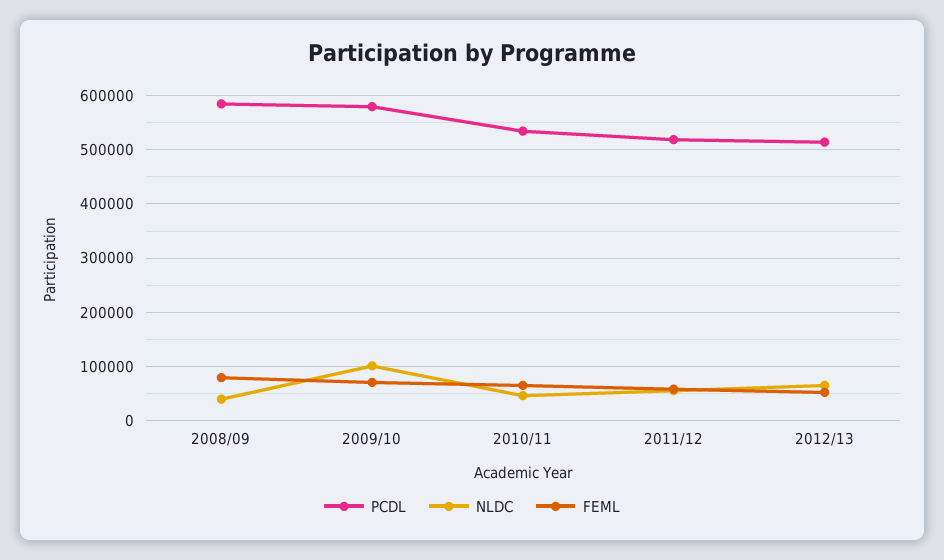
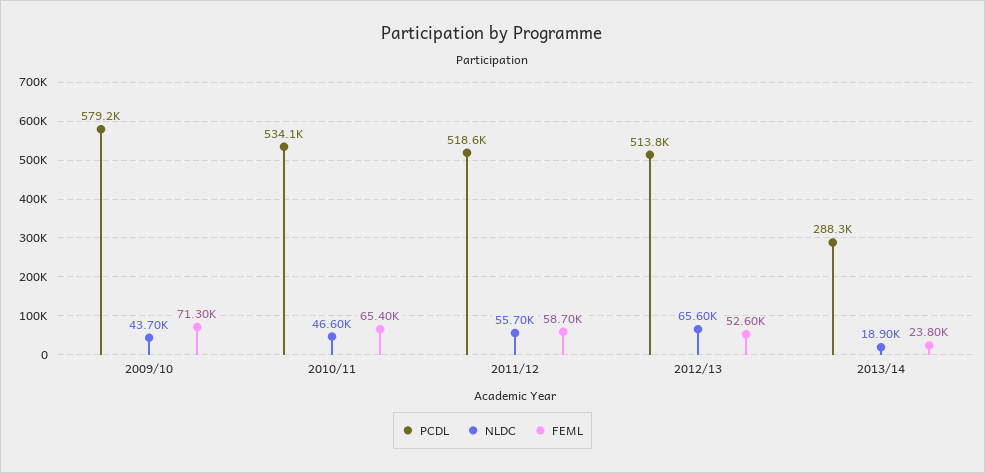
PCDL, 2008/09: 580000 -> none
NLDC, 2008/09: 40000 -> none
FEML, 2008/09: 80000 -> none
NLDC, 2009/10: 100000 -> 43700
PCDL, 2013/14: none -> 288300
NLDC, 2013/14: none -> 18900
FEML, 2013/14: none -> 23800

